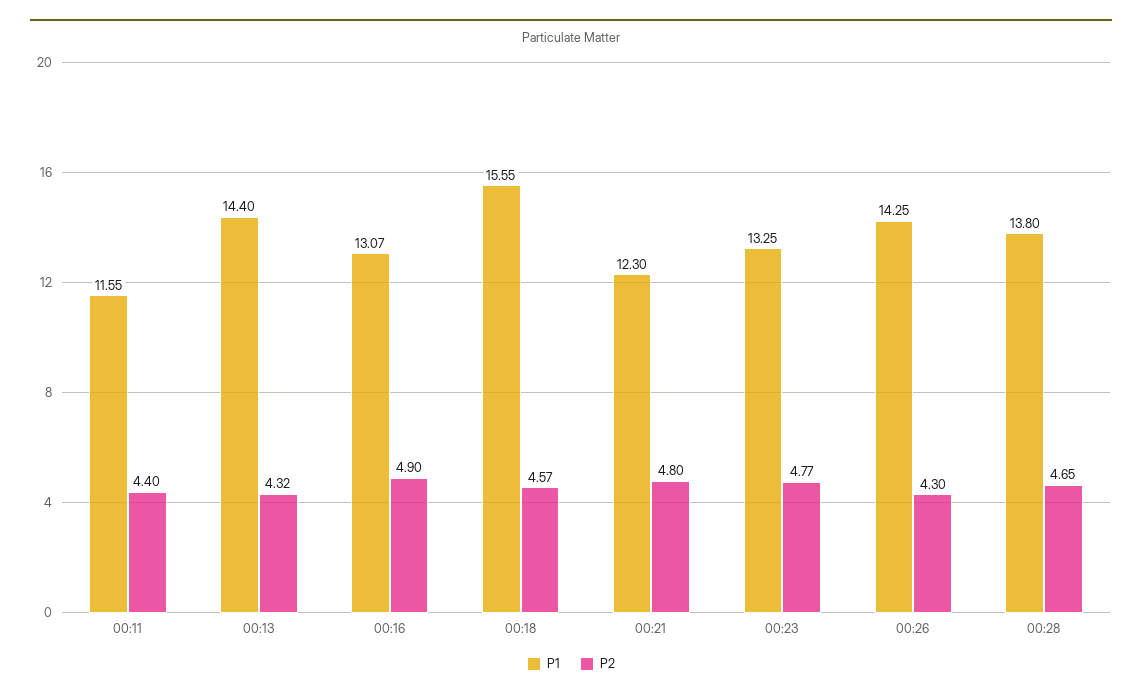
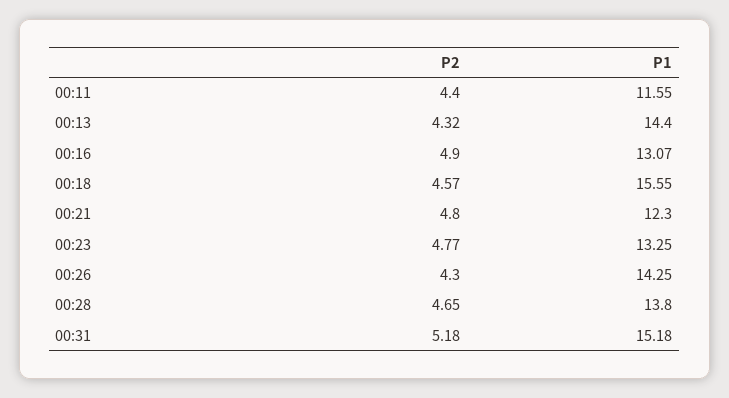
P2, 00:31: none -> 5.18
P1, 00:31: none -> 15.18

